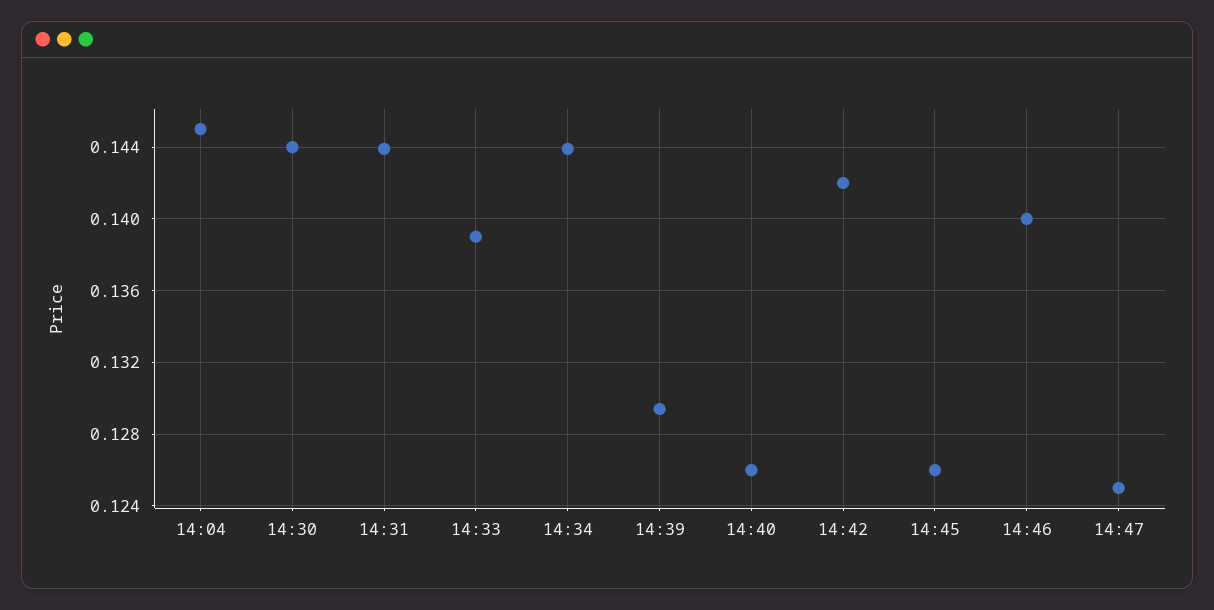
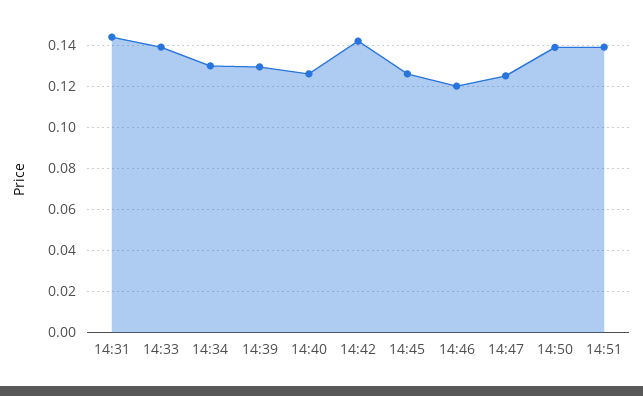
14:04: 0.145 -> none
14:30: 0.144 -> none
14:34: 0.144 -> 0.13
14:46: 0.14 -> 0.12
14:50: none -> 0.14
14:51: none -> 0.14

